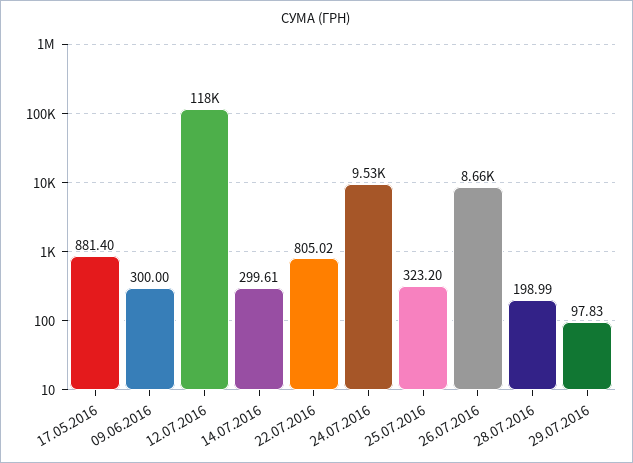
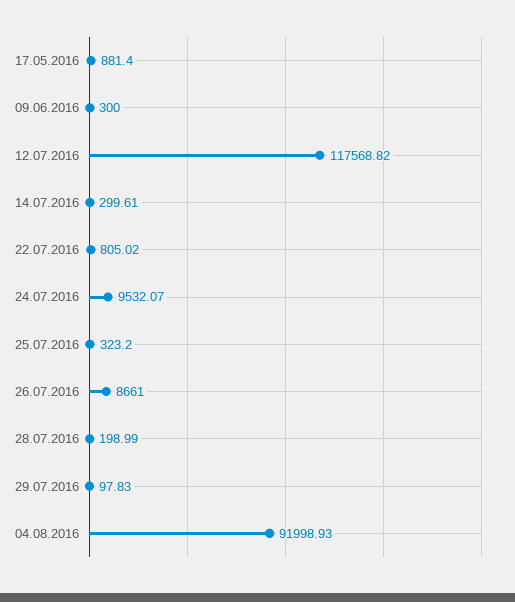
04.08.2016: none -> 91998.93

